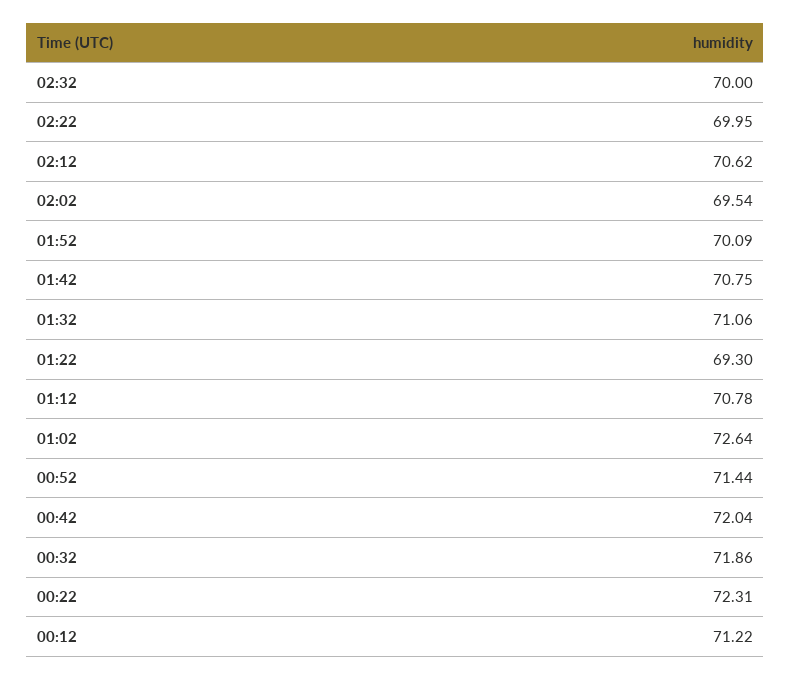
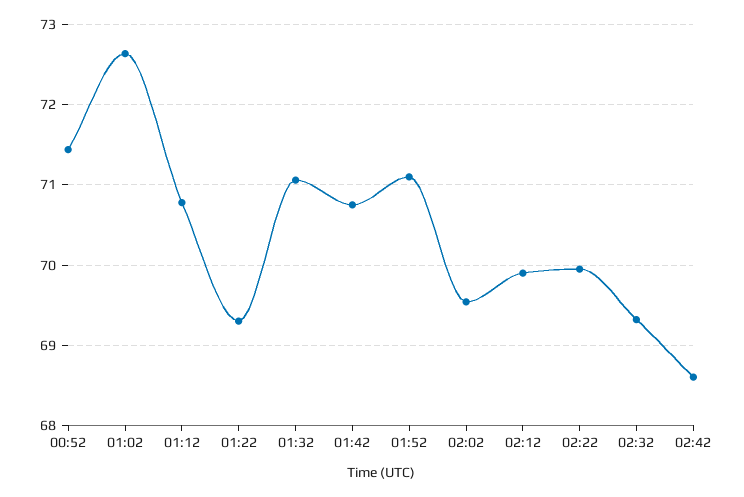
02:32: 70 -> 69.3
02:12: 70.62 -> 69.9
01:52: 70.09 -> 71.1
00:42: 72.04 -> none
00:32: 71.86 -> none
00:22: 72.31 -> none
00:12: 71.22 -> none
02:42: none -> 68.6

